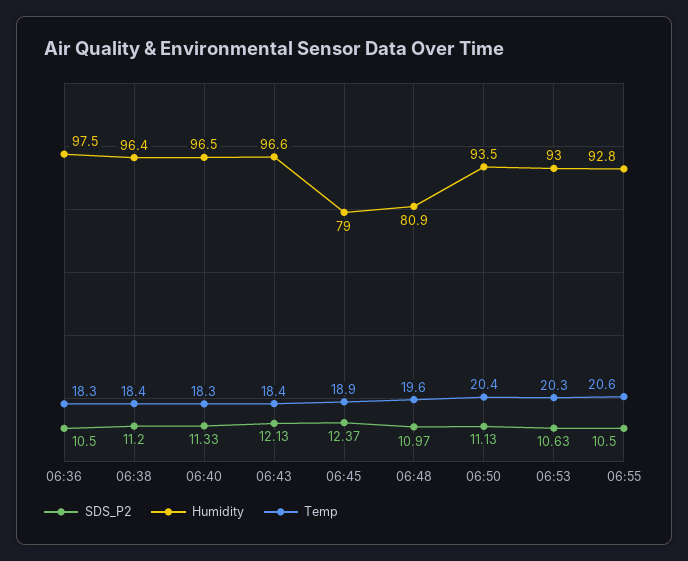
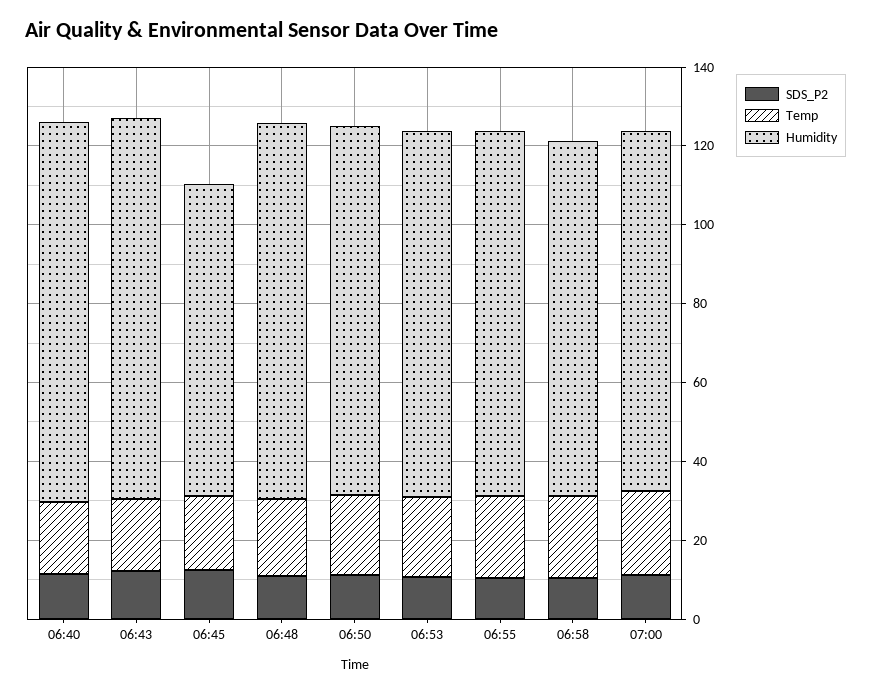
SDS_P2, 06:36: 10.5 -> none
Humidity, 06:36: 97.5 -> none
Temp, 06:36: 18.3 -> none
SDS_P2, 06:38: 11.2 -> none
Humidity, 06:38: 96.4 -> none
Temp, 06:38: 18.4 -> none
Humidity, 06:48: 80.9 -> 95
SDS_P2, 06:58: none -> 10
Temp, 06:58: none -> 20
Humidity, 06:58: none -> 90
SDS_P2, 07:00: none -> 10
Temp, 07:00: none -> 20
Humidity, 07:00: none -> 90

